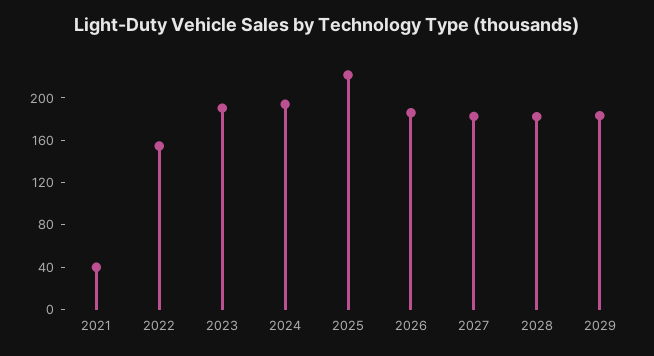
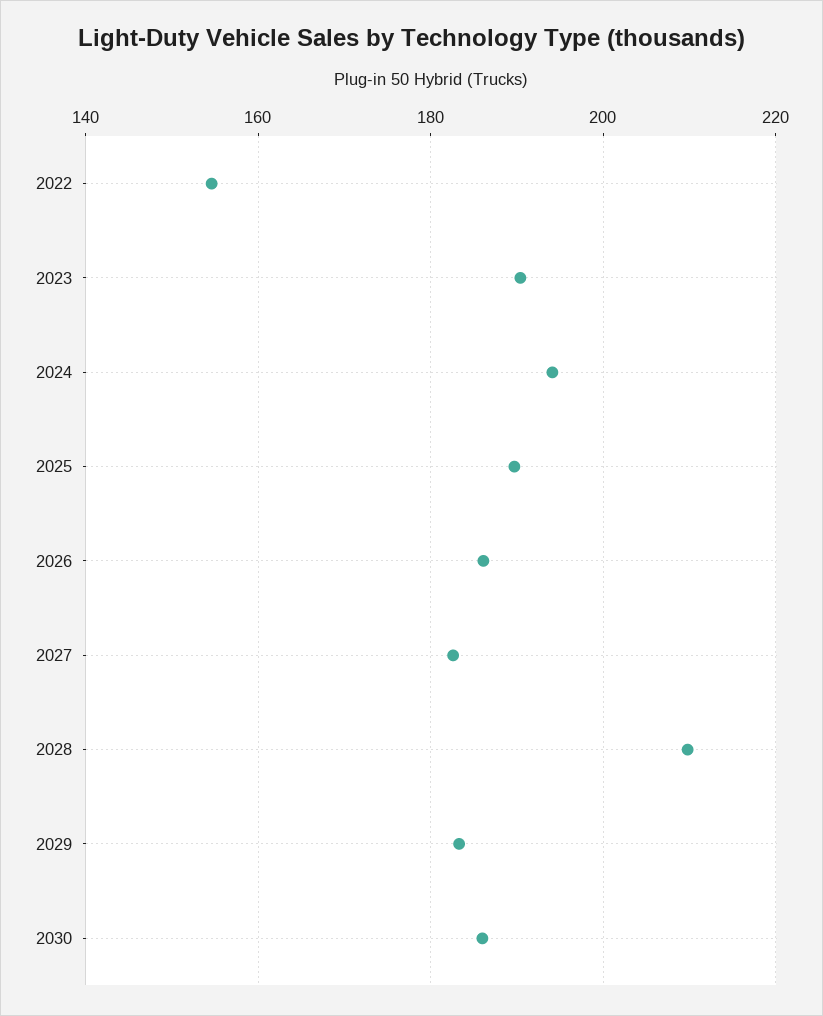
2021: 40 -> none
2025: 220 -> 190
2028: 180 -> 210
2030: none -> 186

